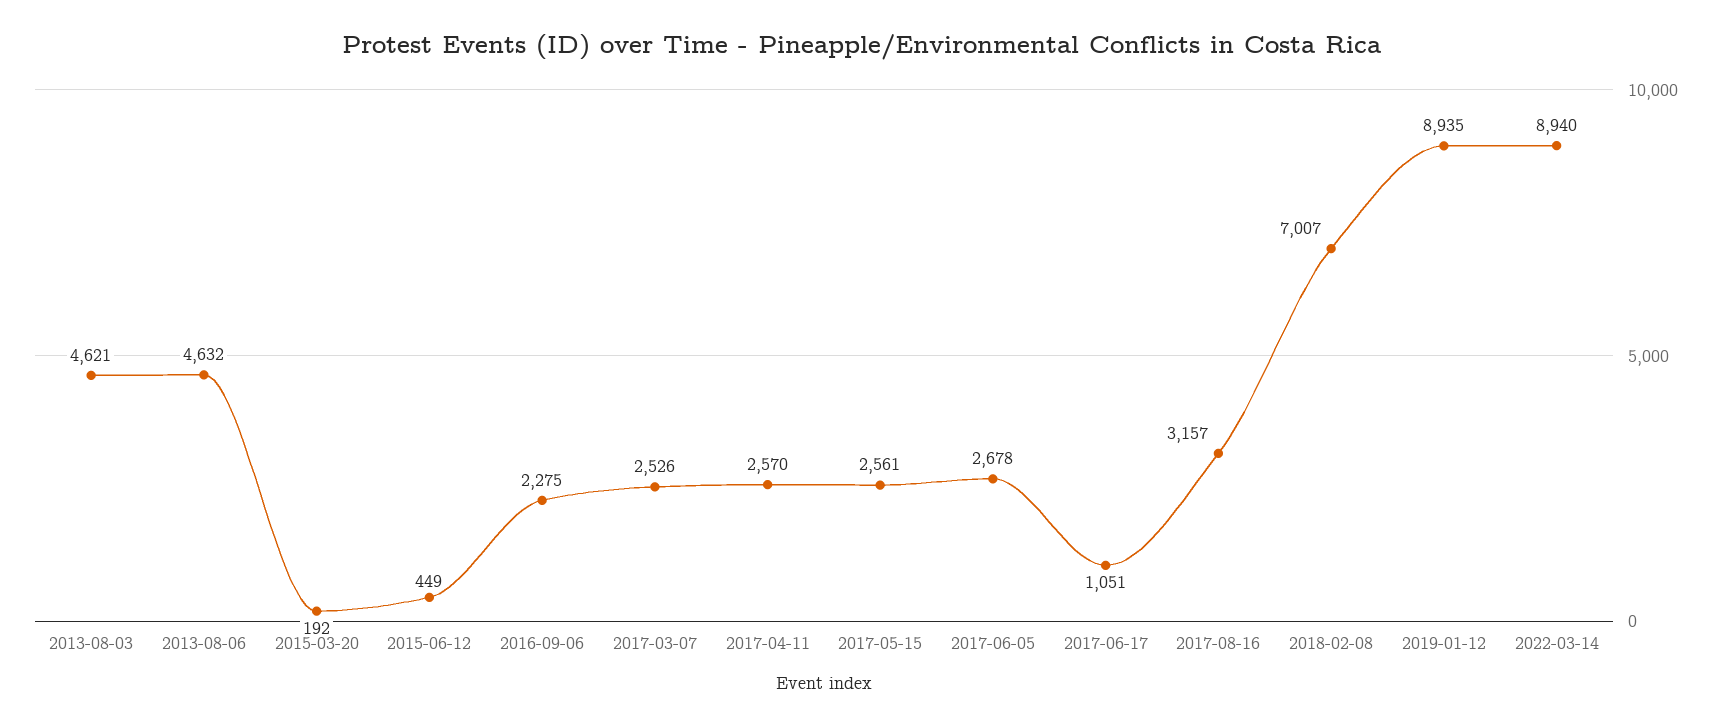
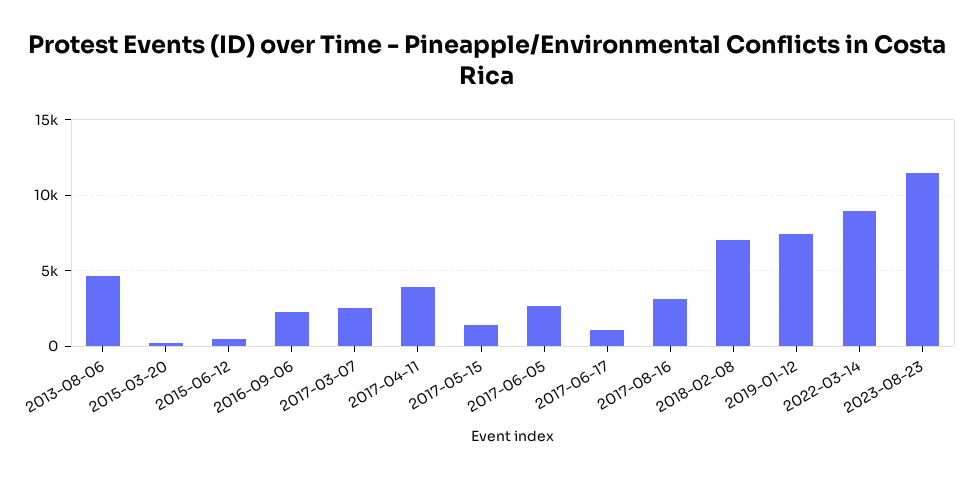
2013-08-03: 4621 -> none
2017-04-11: 2570 -> 4000
2017-05-15: 2561 -> 1500
2019-01-12: 8935 -> 7500
2023-08-23: none -> 11500

